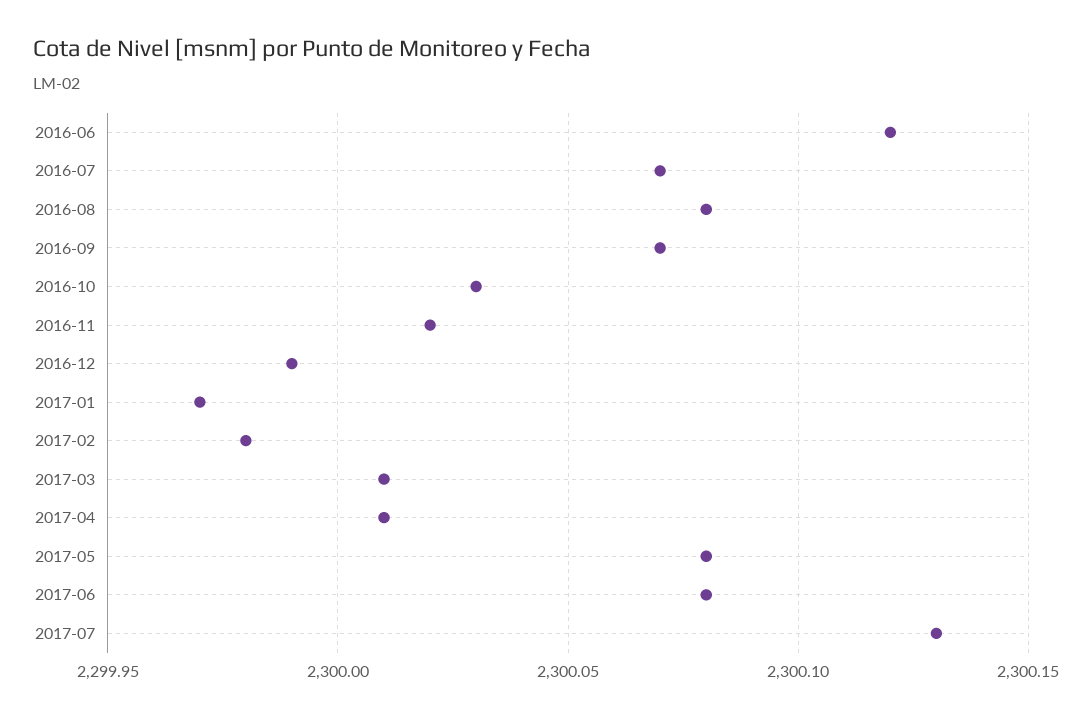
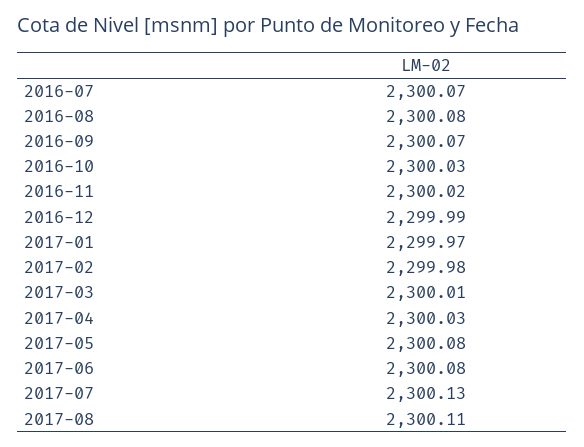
2016-06: 2300.12 -> none
2017-04: 2300.01 -> 2300.03
2017-08: none -> 2300.11

